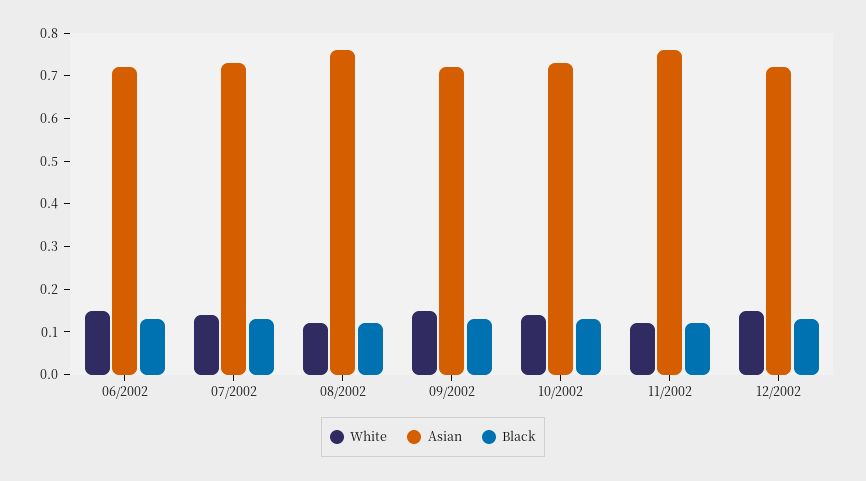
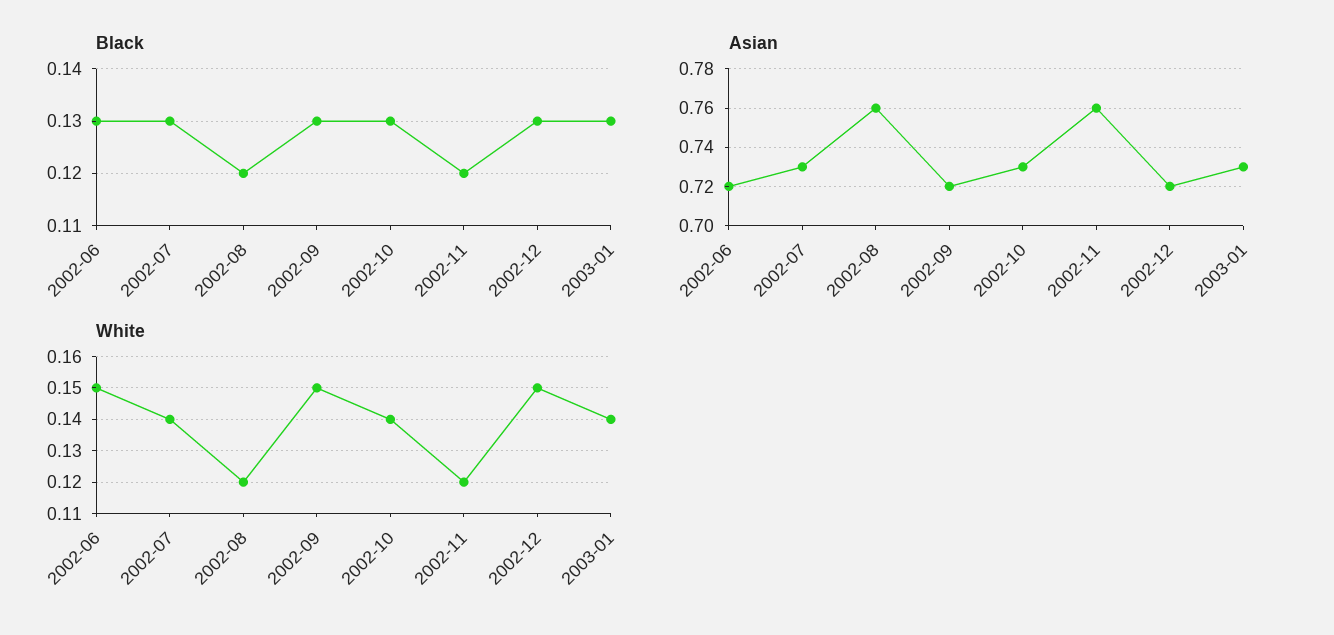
Black, 2003-01: none -> 0.13
Asian, 2003-01: none -> 0.73
White, 2003-01: none -> 0.14

